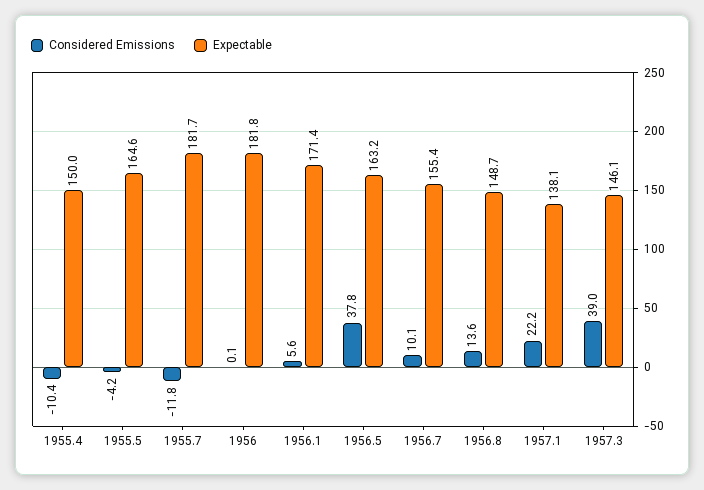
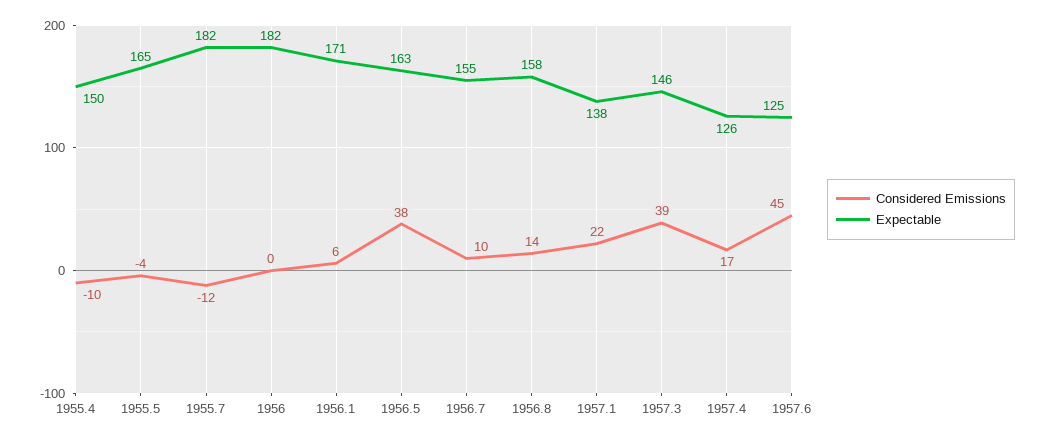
Expectable, 1956.8: 148.7 -> 158
Considered Emissions, 1957.4: none -> 17
Expectable, 1957.4: none -> 126
Considered Emissions, 1957.6: none -> 45
Expectable, 1957.6: none -> 125

